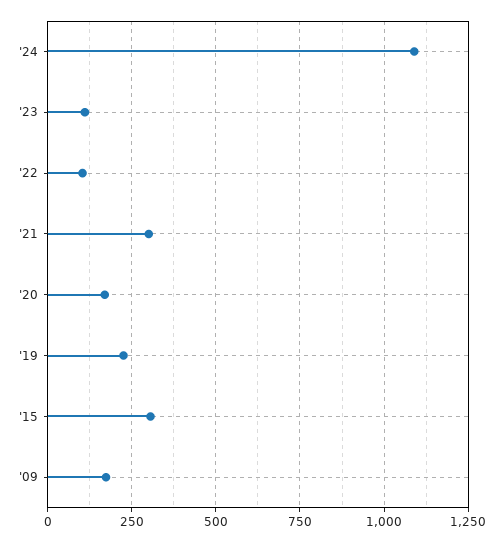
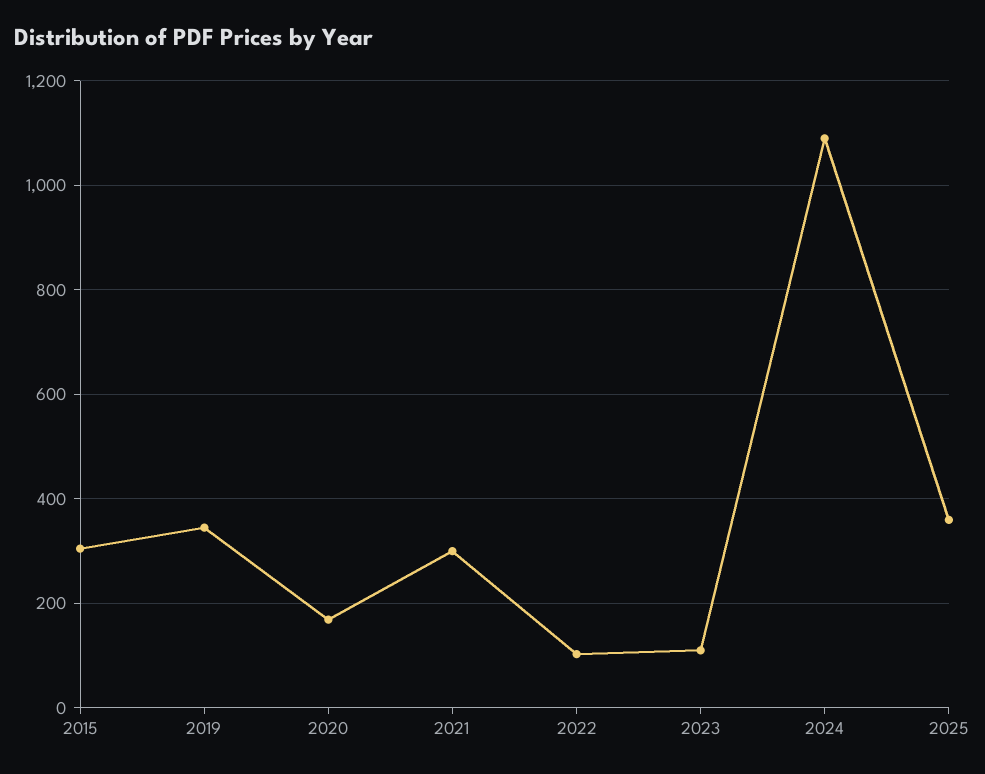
'19: 225 -> 340
'09: 175 -> none
2025: none -> 360

